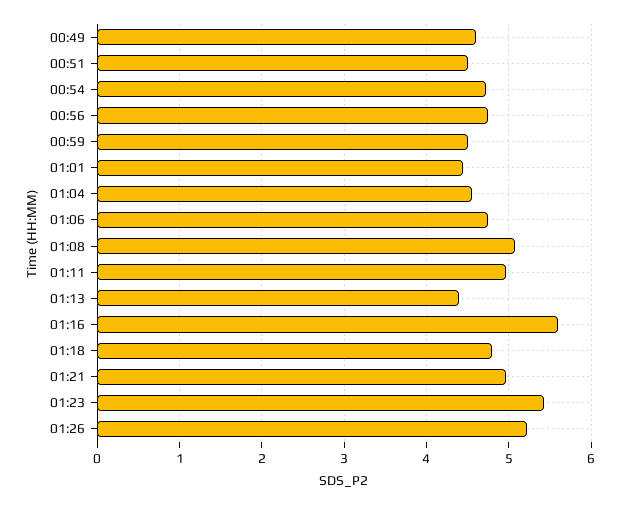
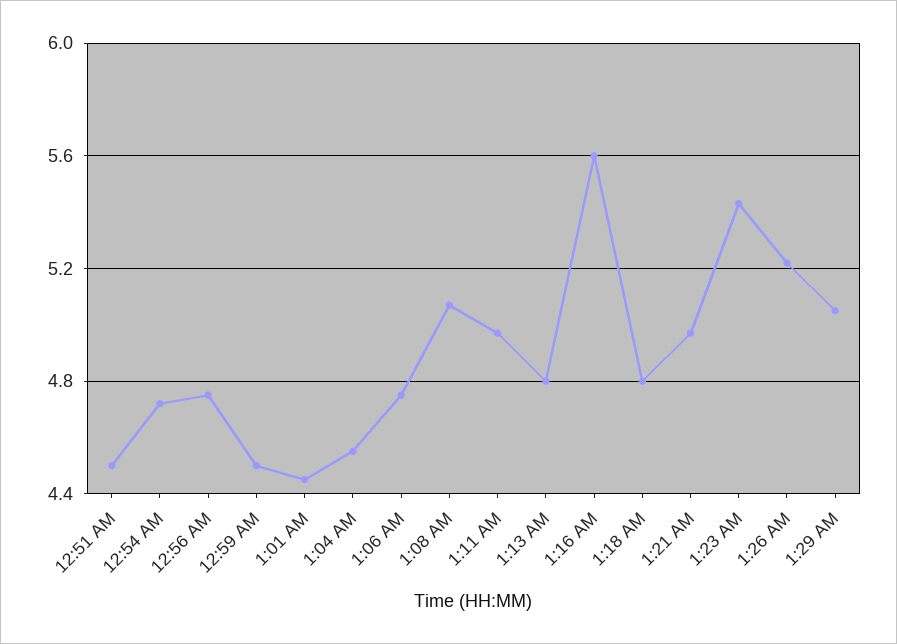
00:49: 4.6 -> none
01:13: 4.4 -> 4.8
1:29 AM: none -> 5.05

